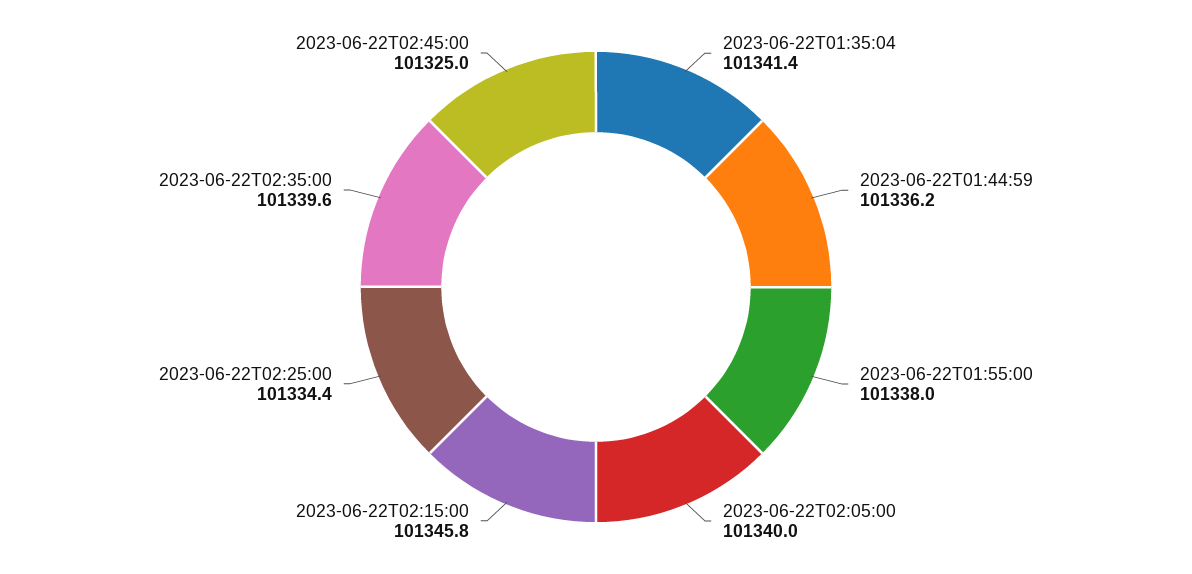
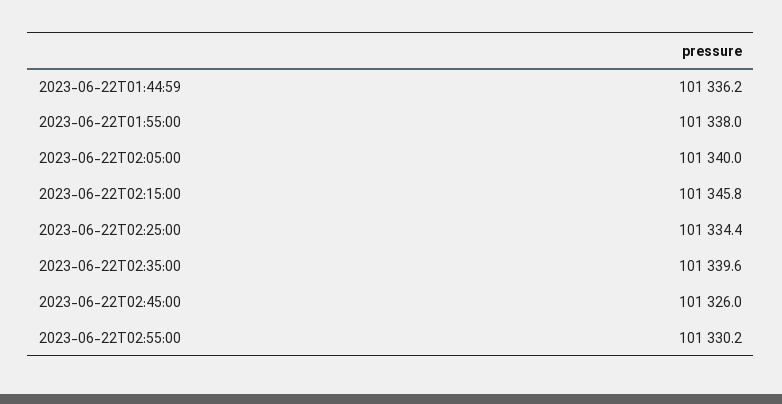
2023-06-22T01:35:04: 101341.4 -> none
2023-06-22T02:45:00: 101325 -> 101326
2023-06-22T02:55:00: none -> 101330.2

